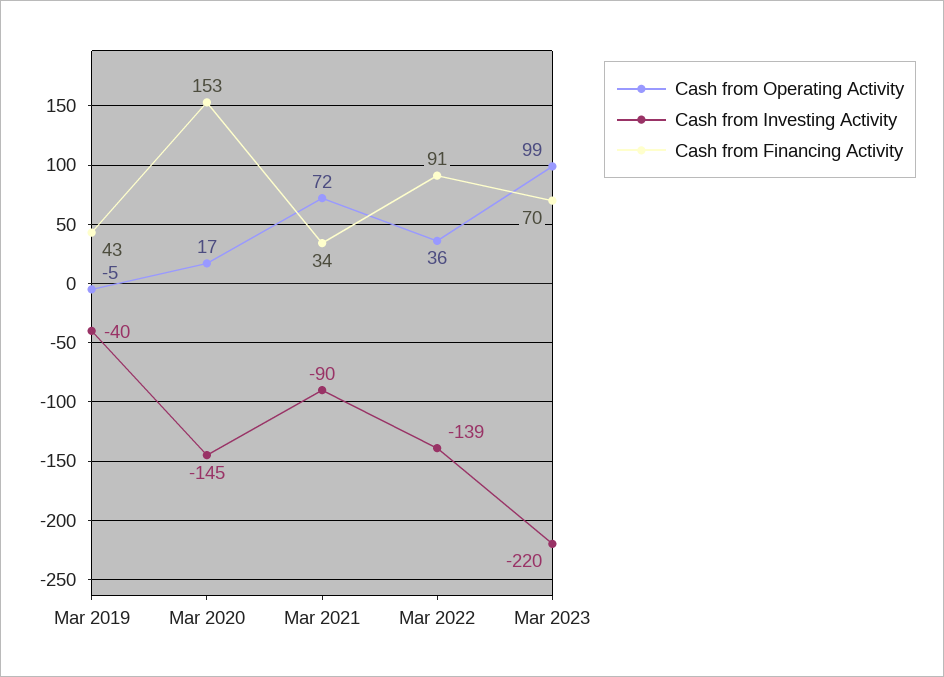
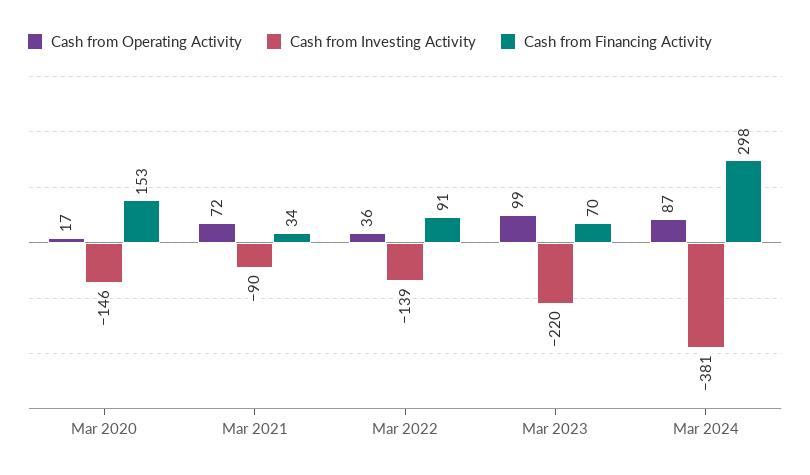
Cash from Operating Activity, Mar 2019: -5 -> none
Cash from Investing Activity, Mar 2019: -40 -> none
Cash from Financing Activity, Mar 2019: 43 -> none
Cash from Investing Activity, Mar 2020: -145 -> -146
Cash from Operating Activity, Mar 2024: none -> 87
Cash from Investing Activity, Mar 2024: none -> -381
Cash from Financing Activity, Mar 2024: none -> 298

